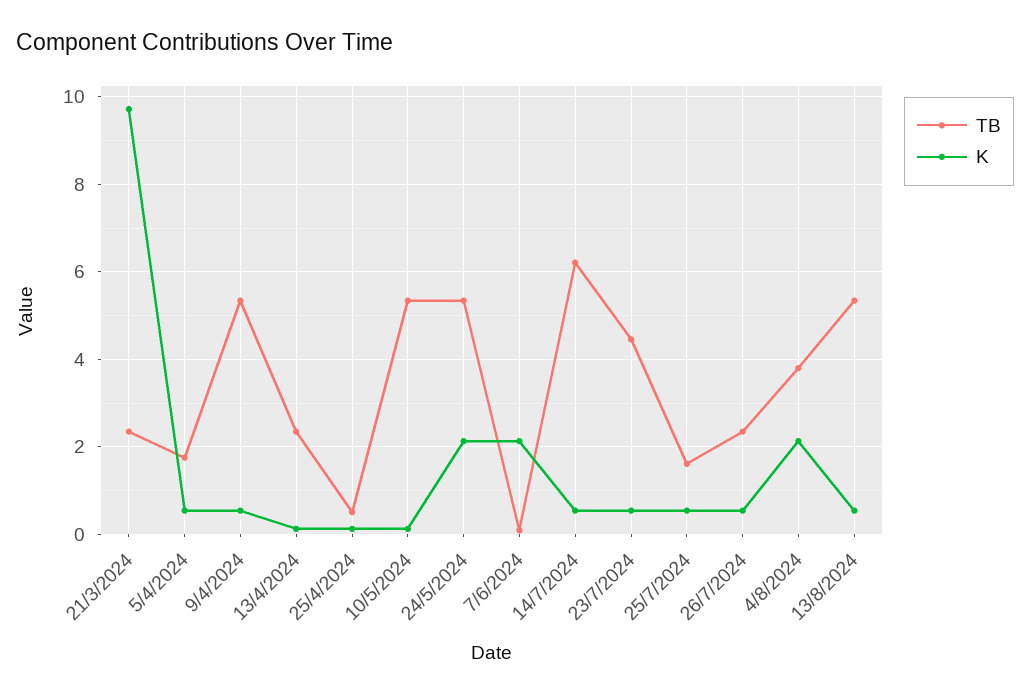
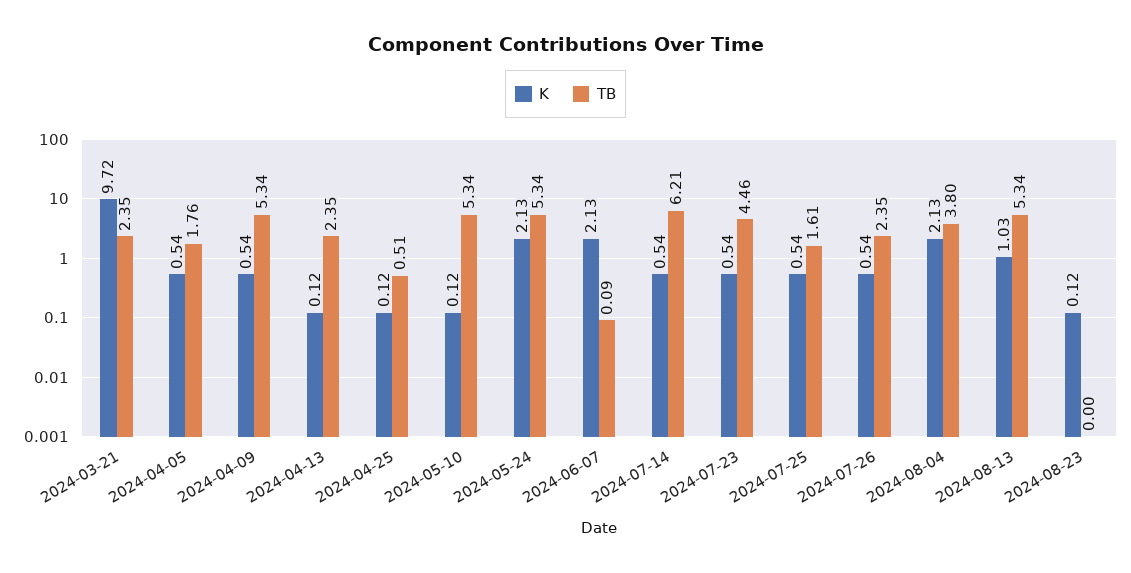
K, 13/8/2024: 0.6 -> 1.03
K, 2024-08-23: none -> 0.12
TB, 2024-08-23: none -> 0

